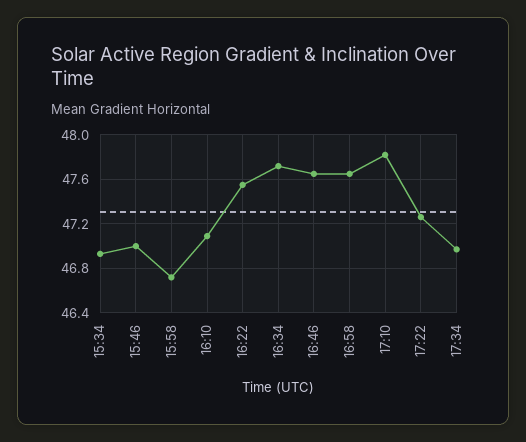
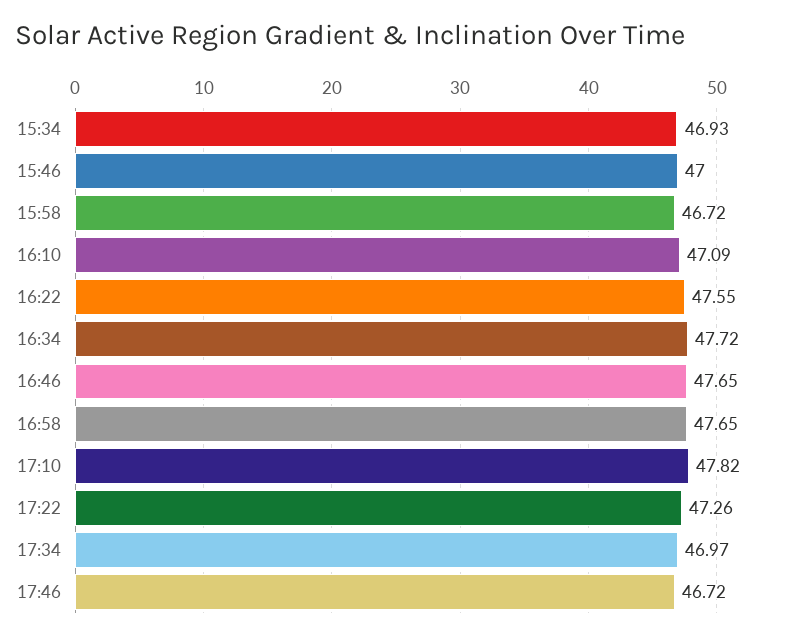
17:46: none -> 46.72

